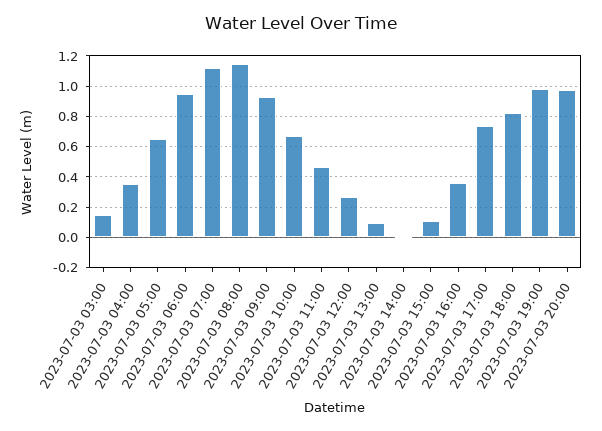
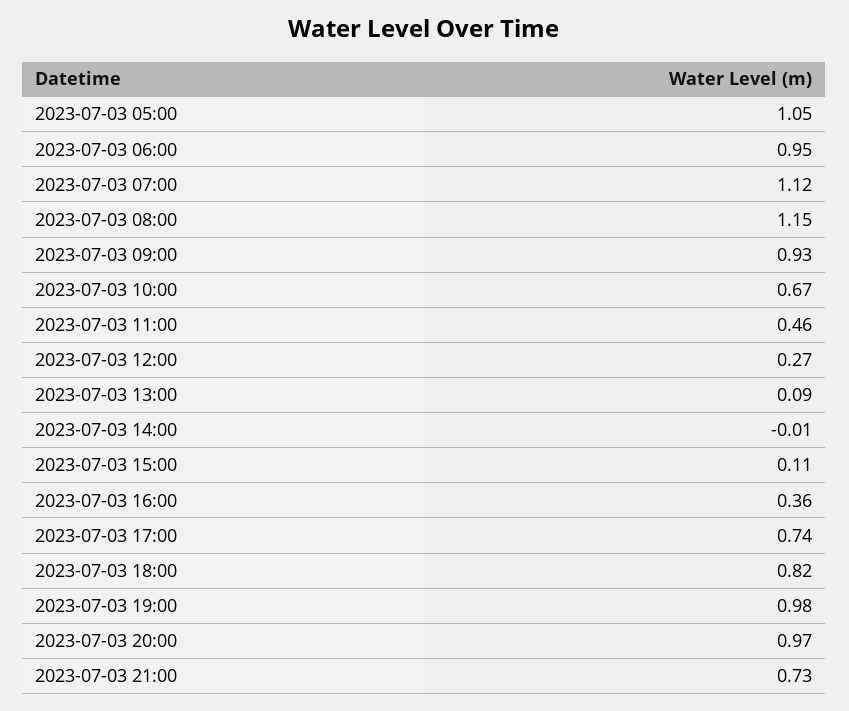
2023-07-03 03:00: 0.15 -> none
2023-07-03 04:00: 0.35 -> none
2023-07-03 05:00: 0.65 -> 1.05
2023-07-03 21:00: none -> 0.73

